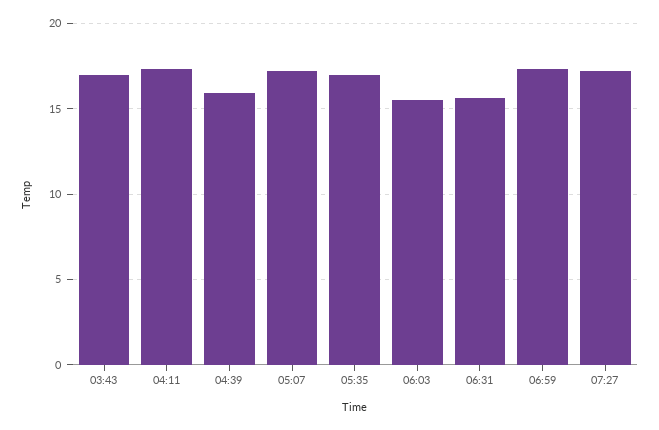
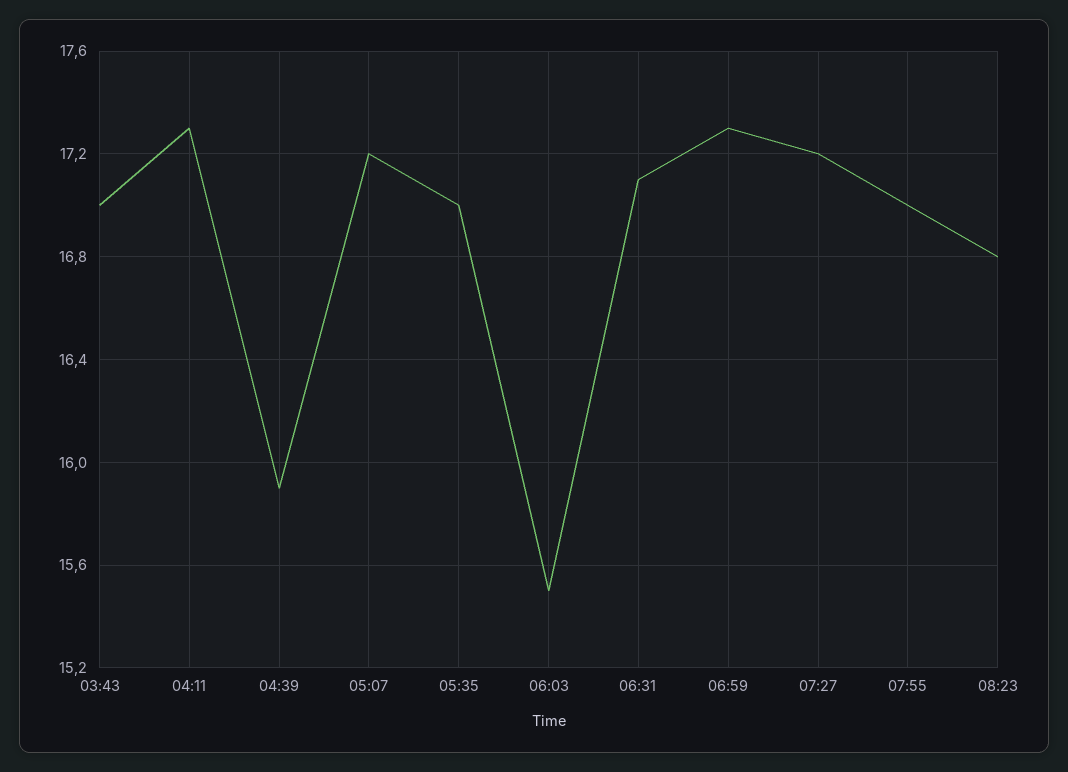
06:31: 15.5 -> 17.1
07:55: none -> 17
08:23: none -> 16.8

